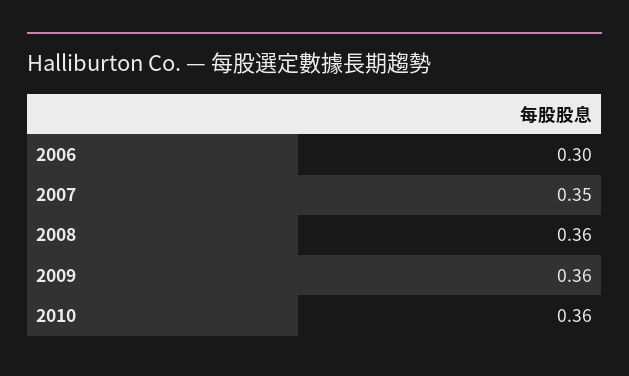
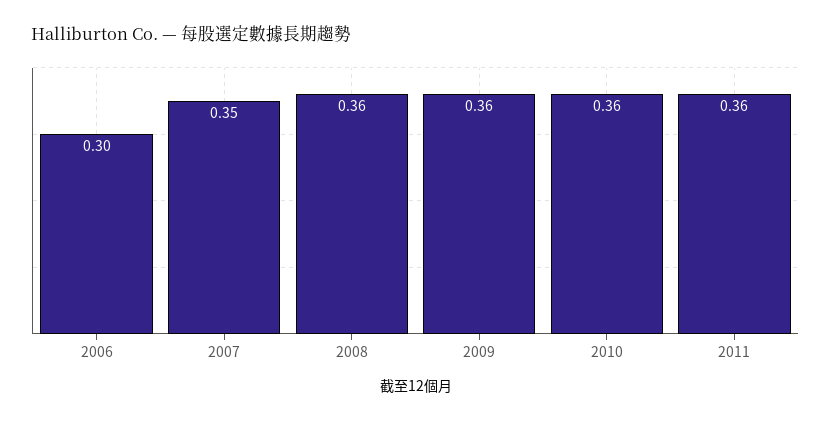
2011: none -> 0.36

